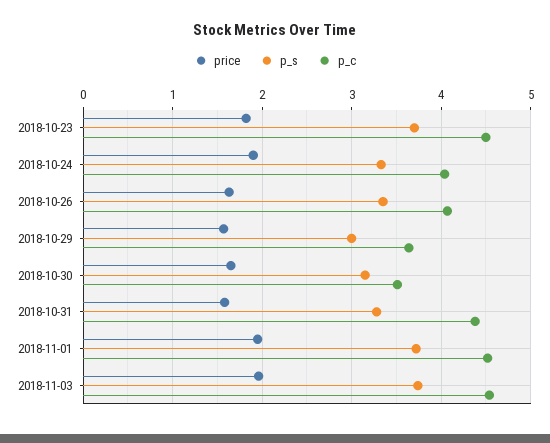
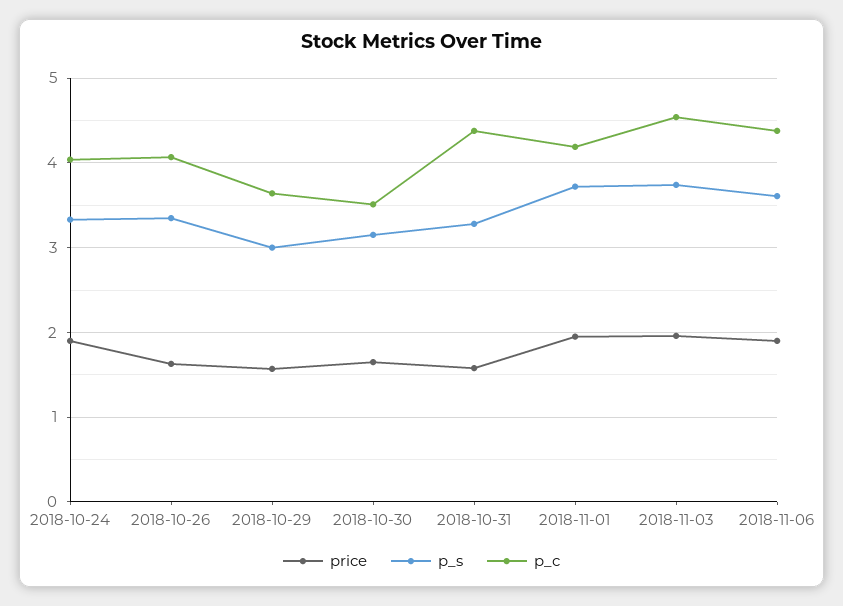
price, 2018-10-23: 1.8 -> none
p_s, 2018-10-23: 3.7 -> none
p_c, 2018-10-23: 4.5 -> none
p_c, 2018-11-01: 4.5 -> 4.2
price, 2018-11-06: none -> 1.9
p_s, 2018-11-06: none -> 3.6
p_c, 2018-11-06: none -> 4.4

